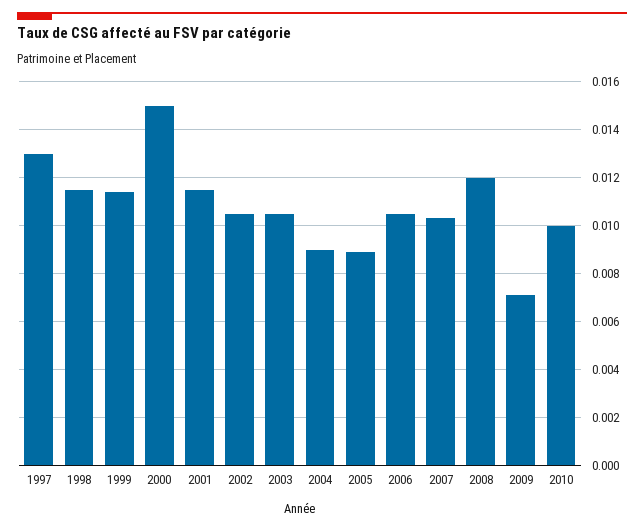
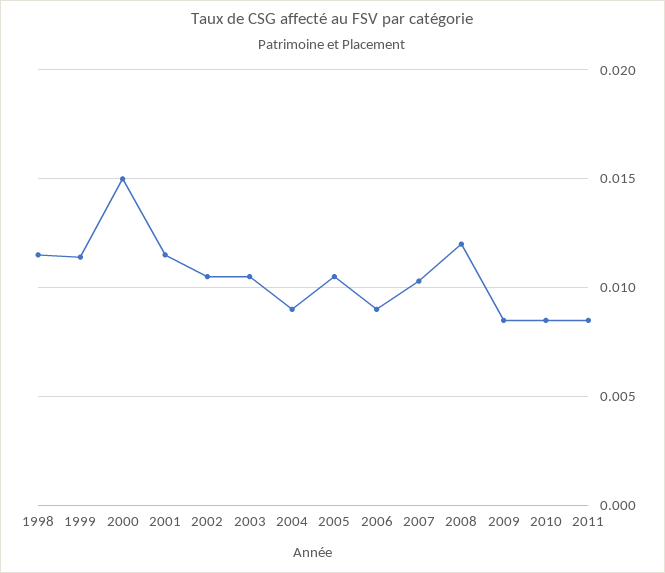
1997: 0.013 -> none
2005: 0.009 -> 0.0105
2006: 0.0105 -> 0.009
2009: 0.007 -> 0.0085
2010: 0.01 -> 0.0085
2011: none -> 0.0085

